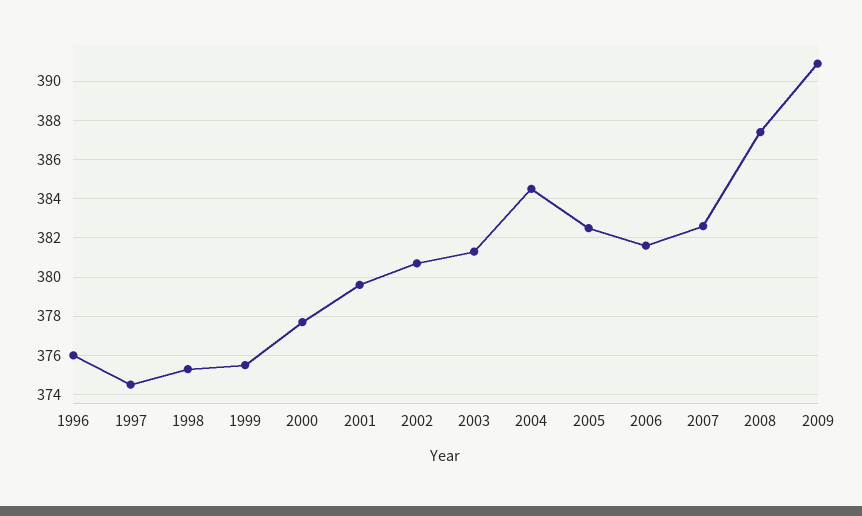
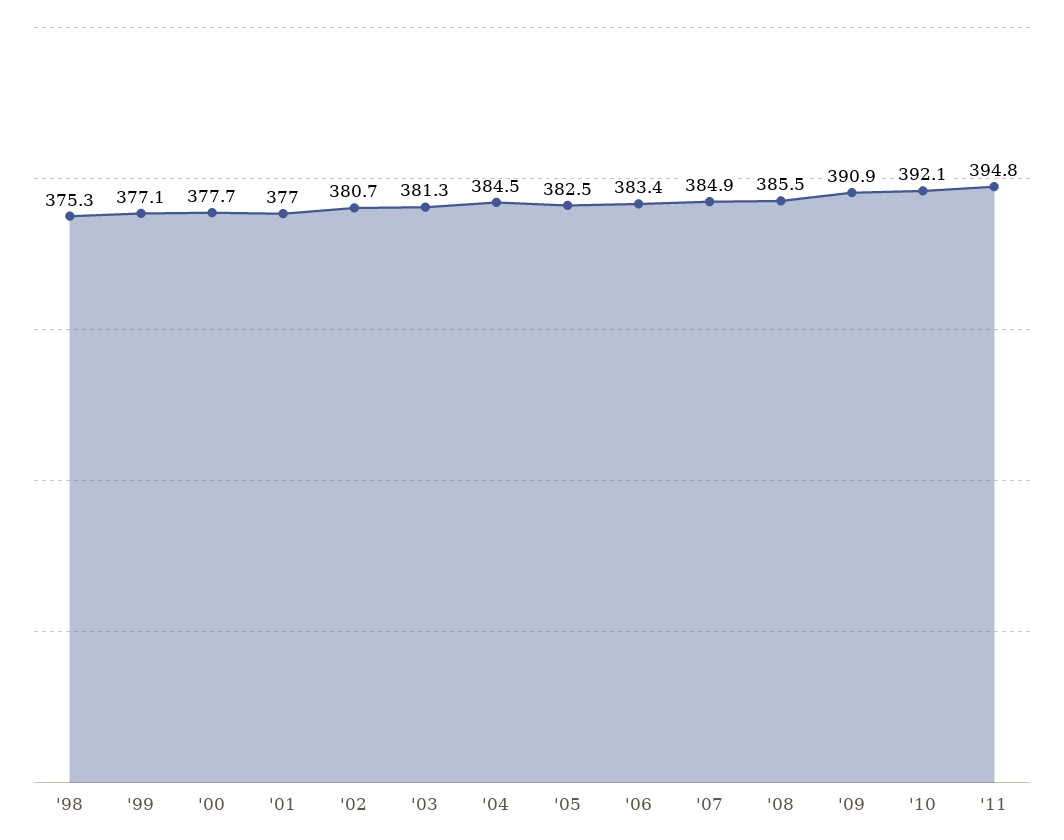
1996: 376 -> none
1997: 374.5 -> none
1999: 375.5 -> 377.1
2001: 379.5 -> 377
2006: 381.5 -> 383.4
2007: 382.5 -> 384.9
2008: 387.5 -> 385.5
'10: none -> 392.1
'11: none -> 394.8

